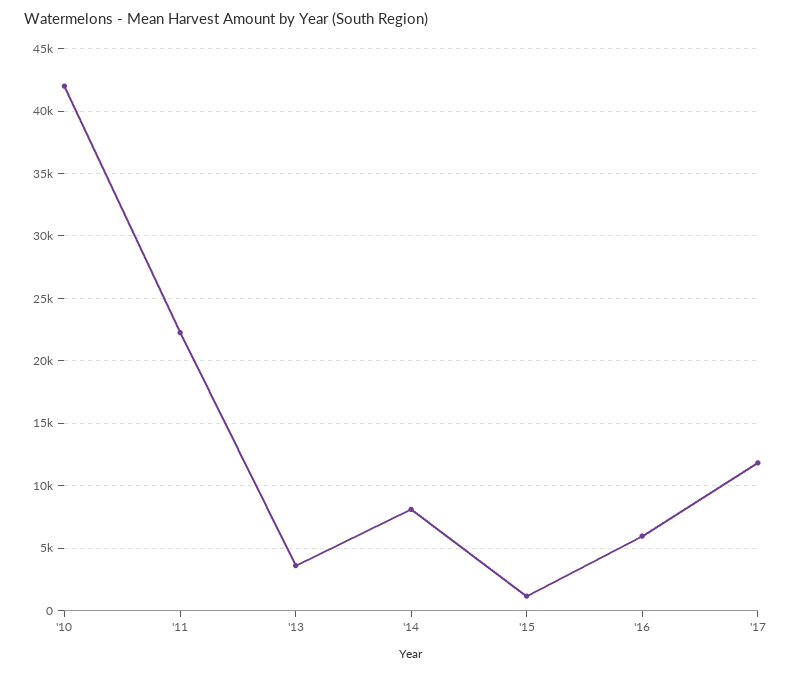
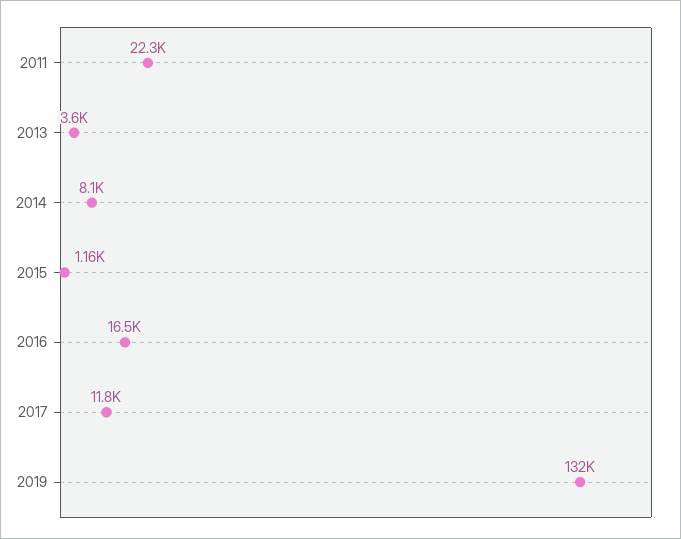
'10: 42000 -> none
'16: 6000 -> 16500
2019: none -> 132000

